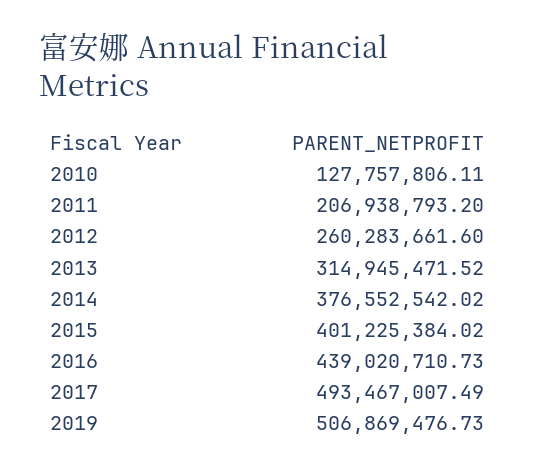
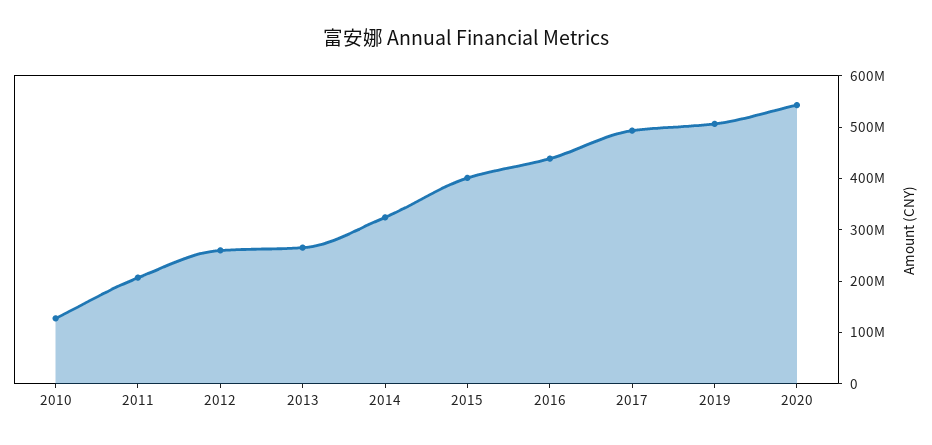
2013: 314945471.52 -> 260000000
2014: 376552542.02 -> 320000000
2020: none -> 540000000

